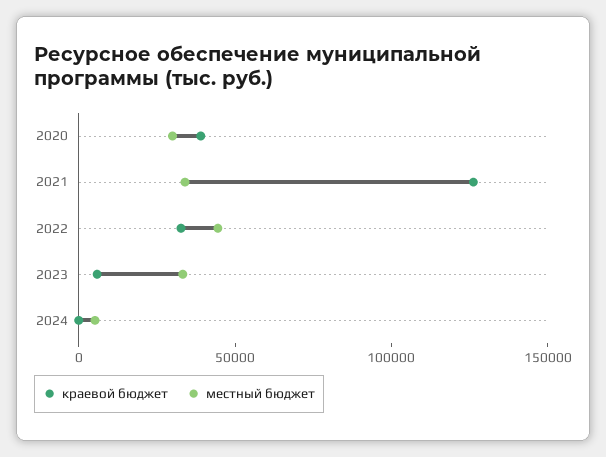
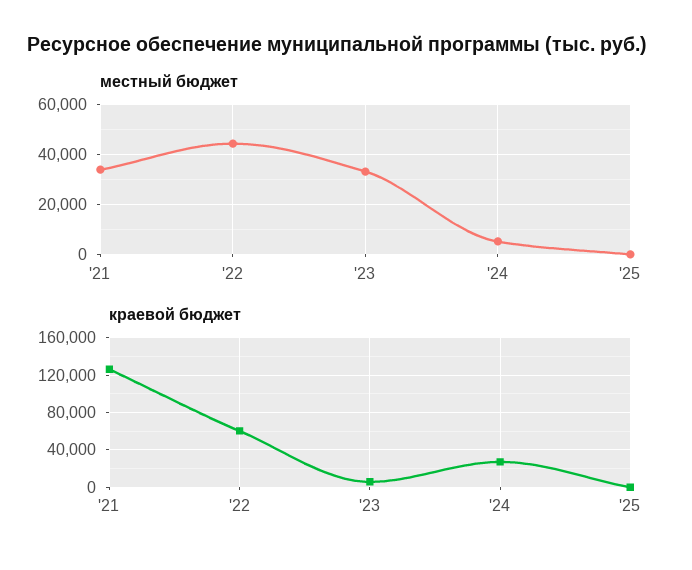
краевой бюджет, 2020: 40000 -> none
местный бюджет, 2020: 30000 -> none
краевой бюджет, 2022: 30000 -> 60000
краевой бюджет, 2024: 0 -> 30000
местный бюджет, '25: none -> 0
краевой бюджет, '25: none -> 0

